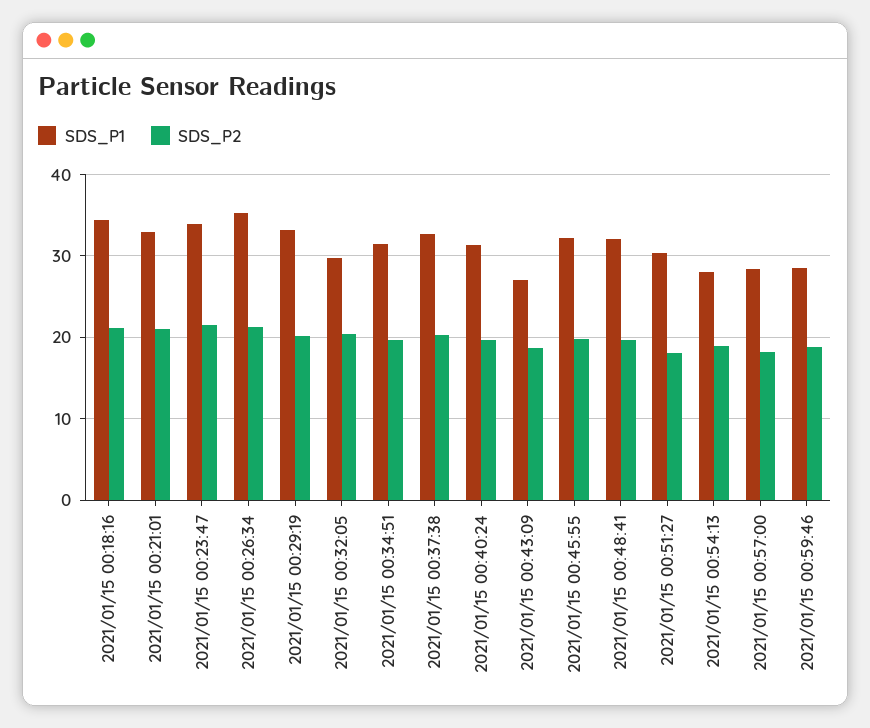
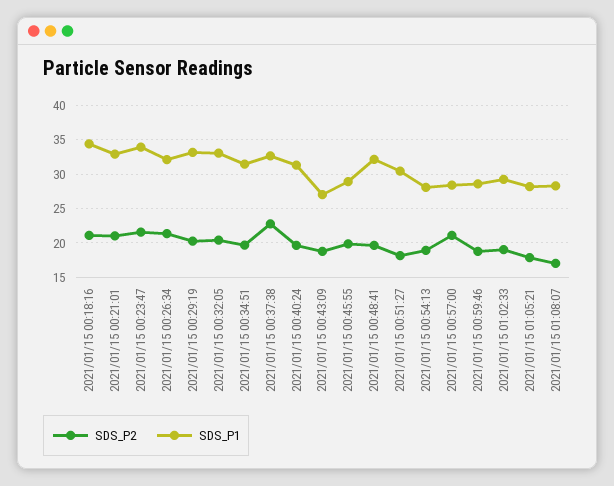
SDS_P1, 2021/01/15 00:26:34: 35 -> 32
SDS_P1, 2021/01/15 00:32:05: 30 -> 33
SDS_P2, 2021/01/15 00:37:38: 20 -> 23
SDS_P1, 2021/01/15 00:45:55: 32 -> 29
SDS_P2, 2021/01/15 00:57:00: 18 -> 21
SDS_P2, 2021/01/15 01:02:33: none -> 19
SDS_P1, 2021/01/15 01:02:33: none -> 29
SDS_P2, 2021/01/15 01:05:21: none -> 18
SDS_P1, 2021/01/15 01:05:21: none -> 28
SDS_P2, 2021/01/15 01:08:07: none -> 17
SDS_P1, 2021/01/15 01:08:07: none -> 28

